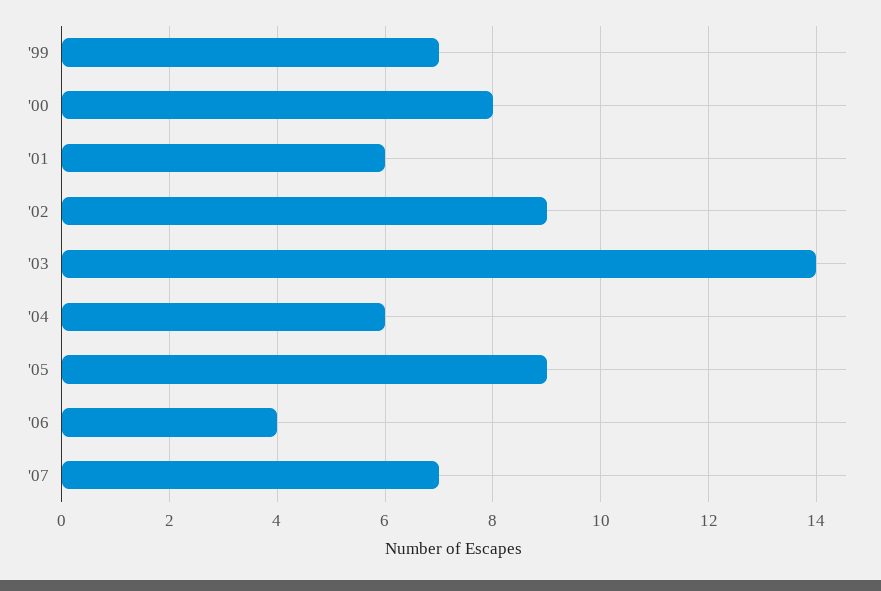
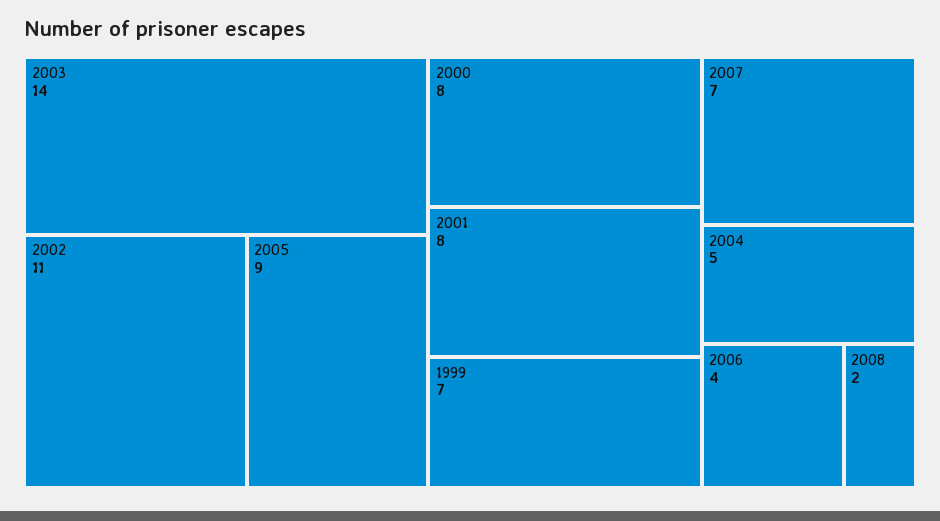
'01: 6 -> 8
'02: 9 -> 11
'04: 6 -> 5
2008: none -> 2

